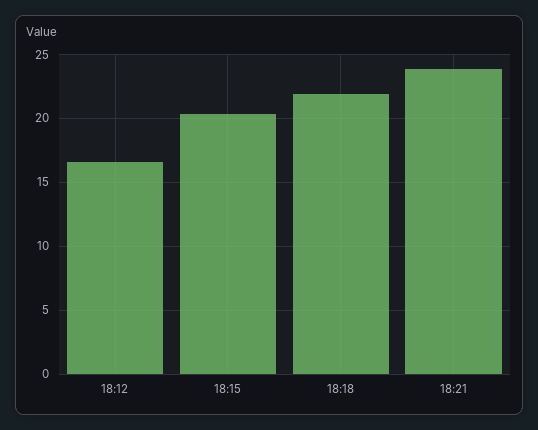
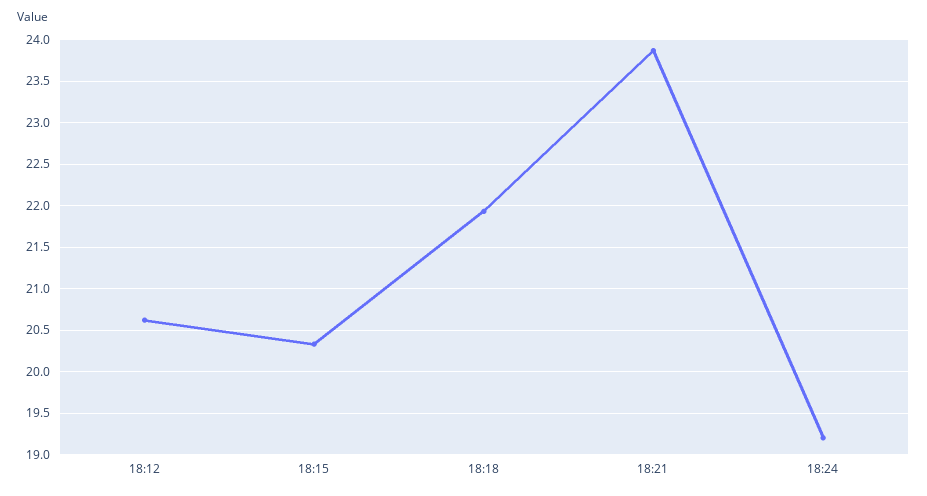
18:12: 16.5 -> 20.6
18:24: none -> 19.2

